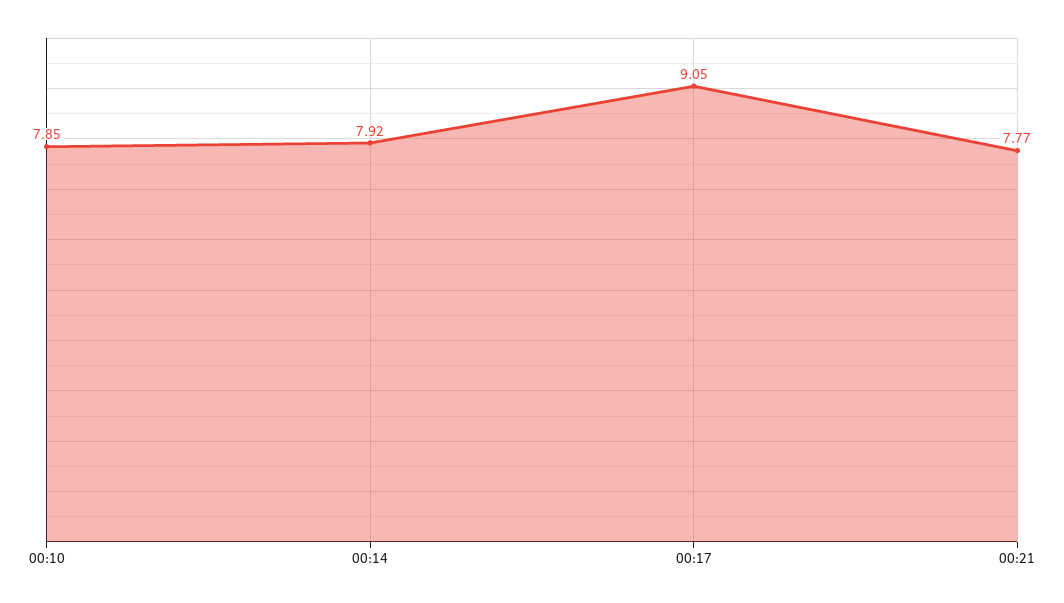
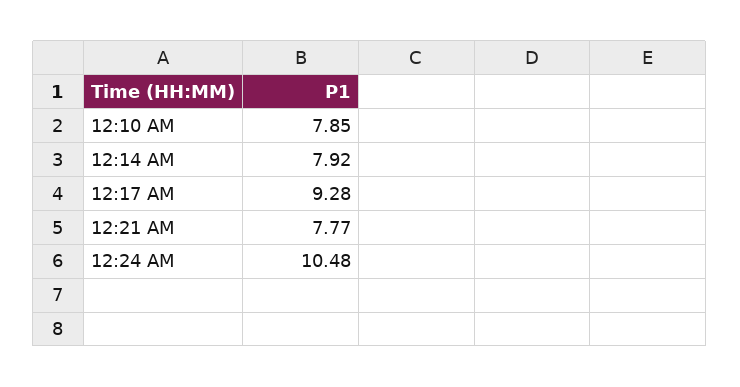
00:17: 9.05 -> 9.28
12:24 AM: none -> 10.48

